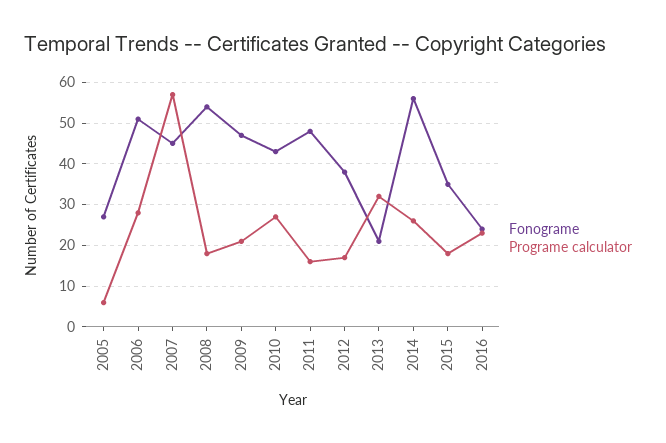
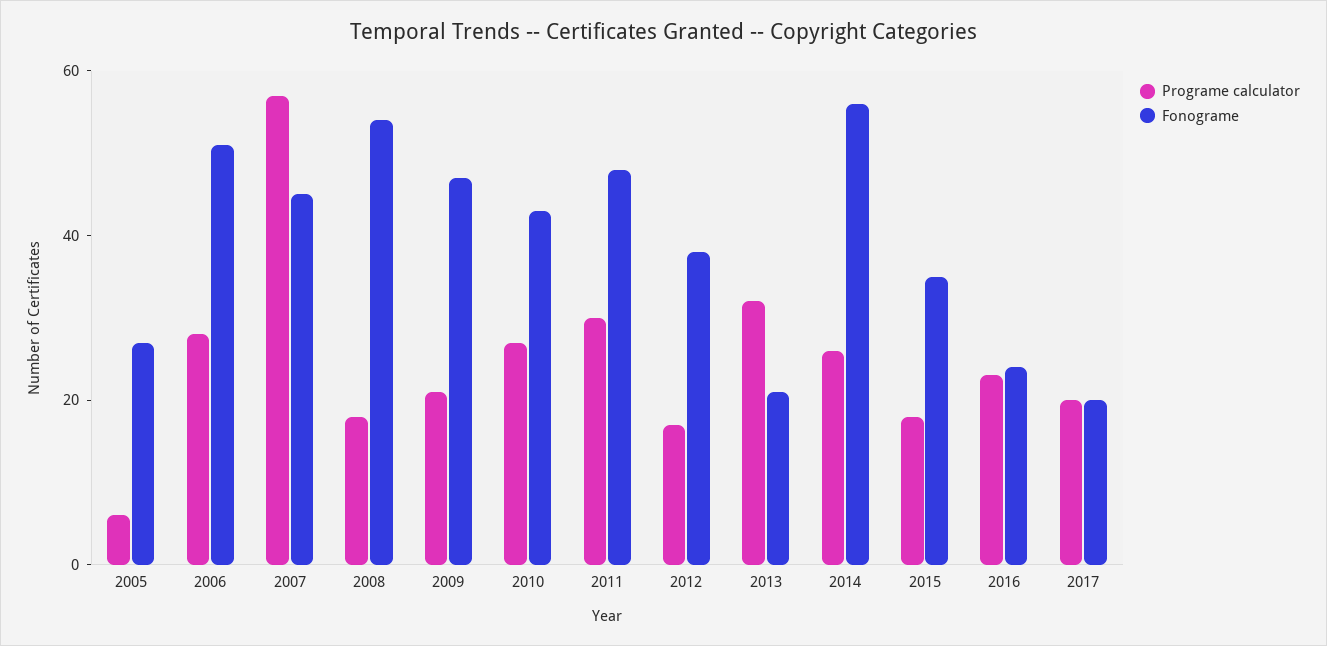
Programe calculator, 2011: 15 -> 30
Programe calculator, 2017: none -> 20
Fonograme, 2017: none -> 20

